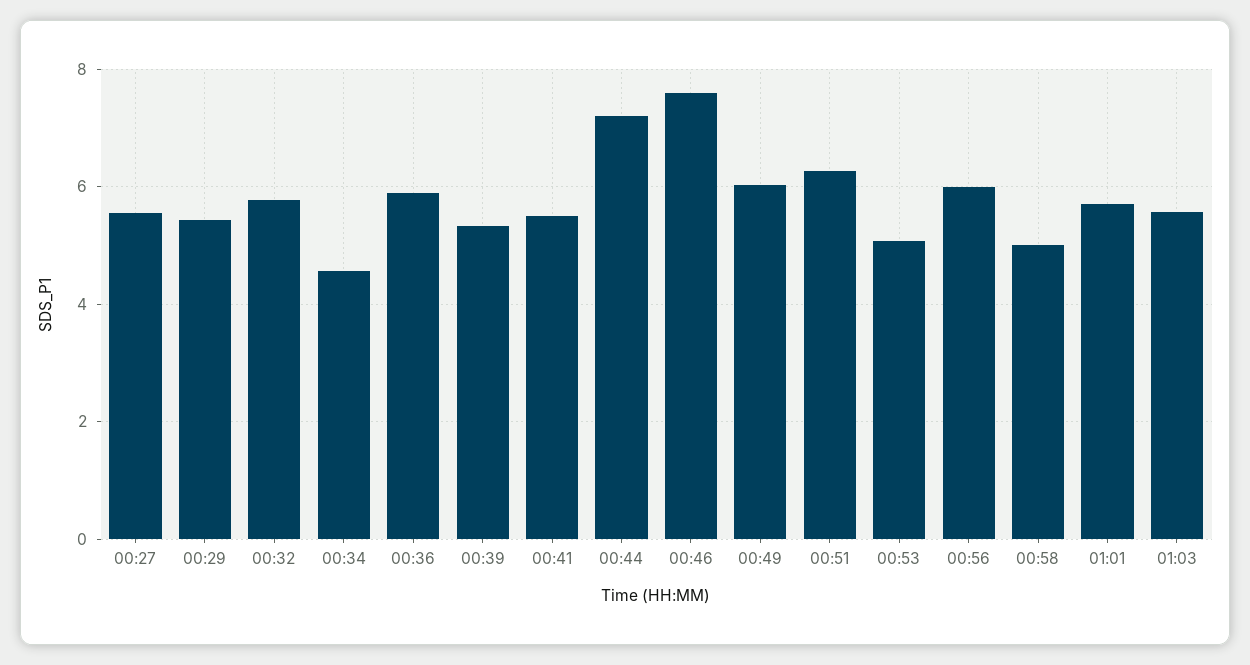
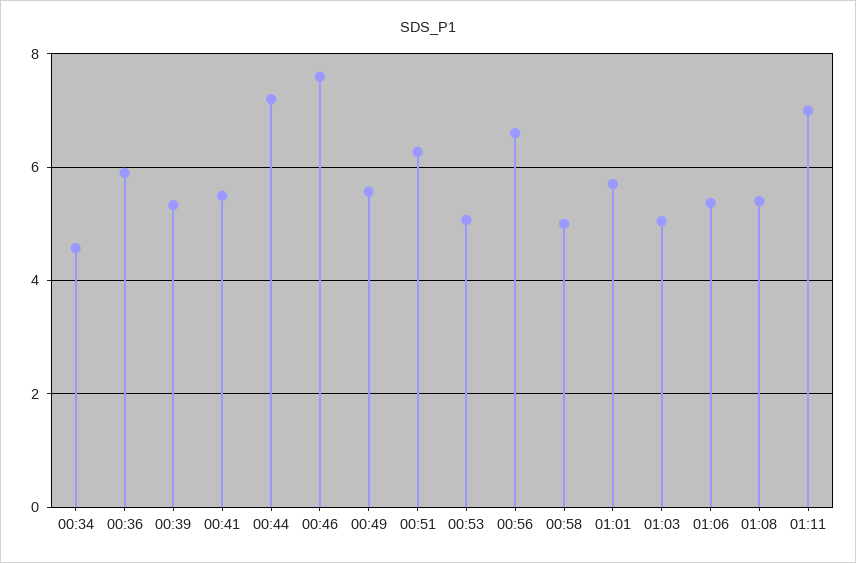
00:27: 5.6 -> none
00:29: 5.4 -> none
00:32: 5.8 -> none
00:49: 6 -> 5.6
00:56: 6 -> 6.6
01:03: 5.6 -> 5
01:06: none -> 5.4
01:08: none -> 5.4
01:11: none -> 7

